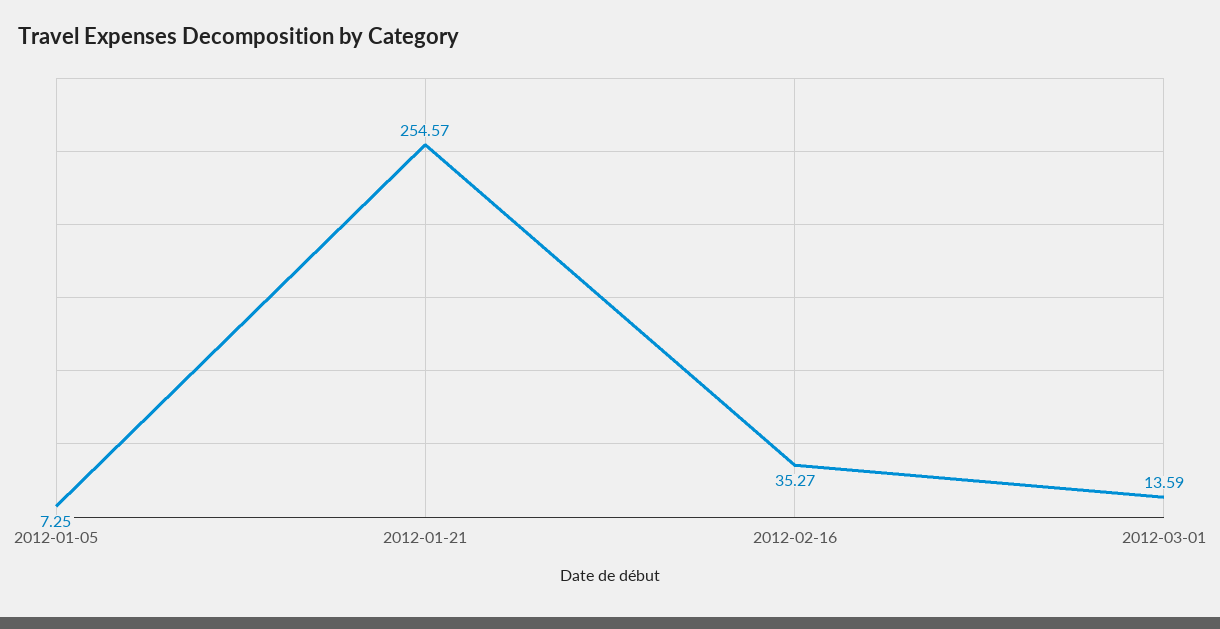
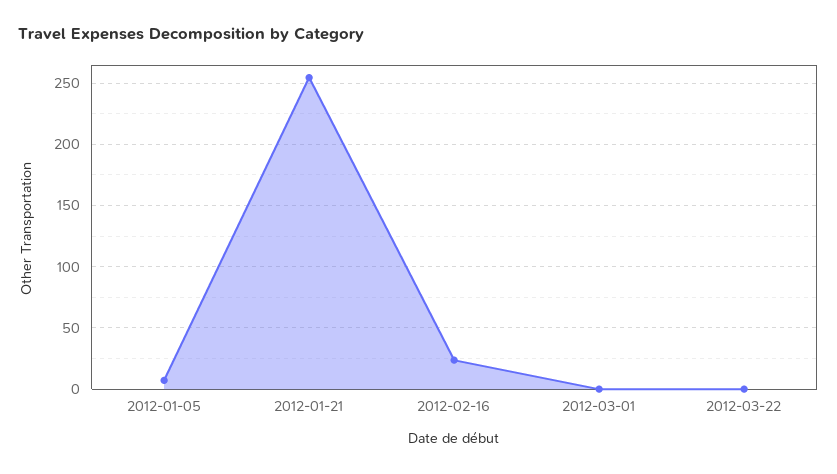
2012-02-16: 35.27 -> 25
2012-03-01: 13.59 -> 0
2012-03-22: none -> 0

